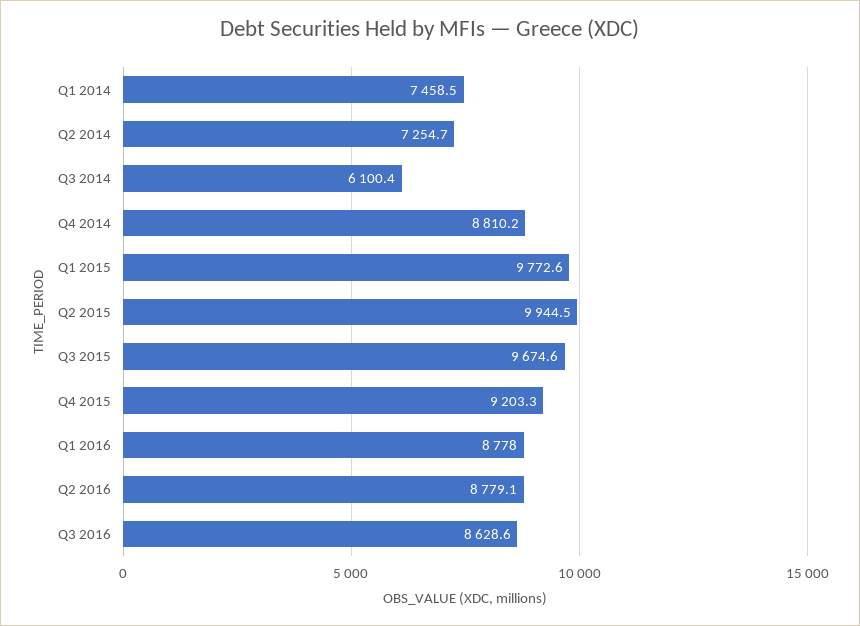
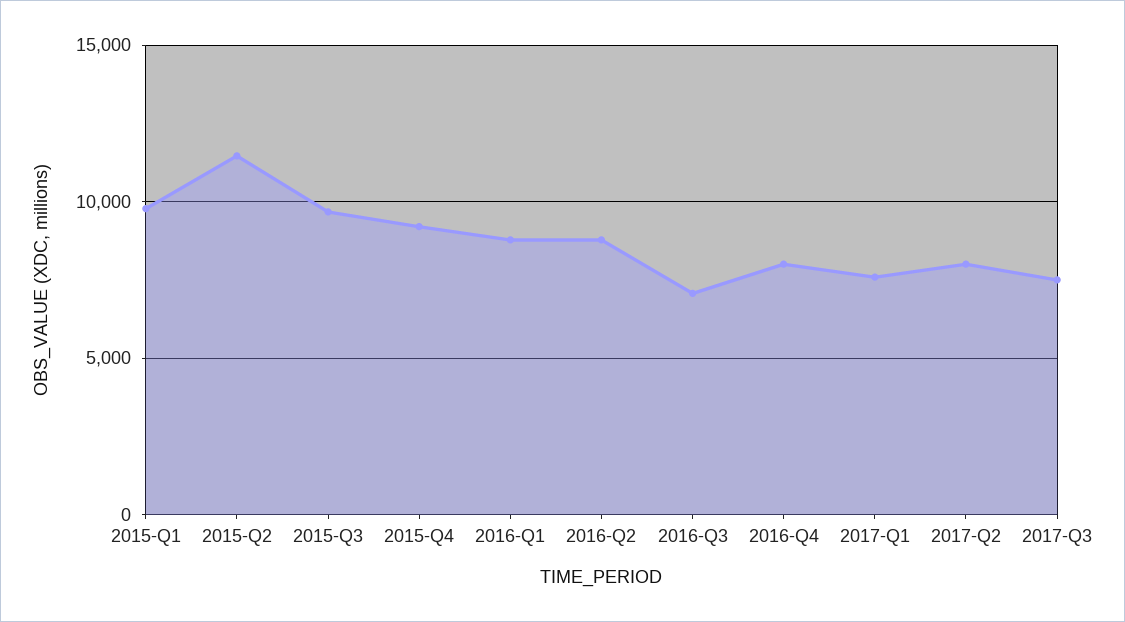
Q1 2014: 7458.5 -> none
Q2 2014: 7254.7 -> none
Q3 2014: 6100.4 -> none
Q4 2014: 8810.2 -> none
Q2 2015: 9944.5 -> 11500
Q3 2016: 8628.6 -> 7000
2016-Q4: none -> 8000
2017-Q1: none -> 7500
2017-Q2: none -> 8000
2017-Q3: none -> 7500

